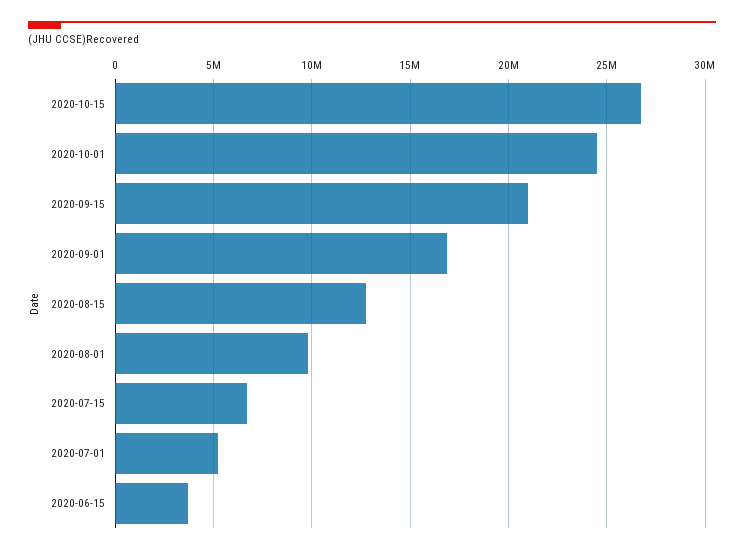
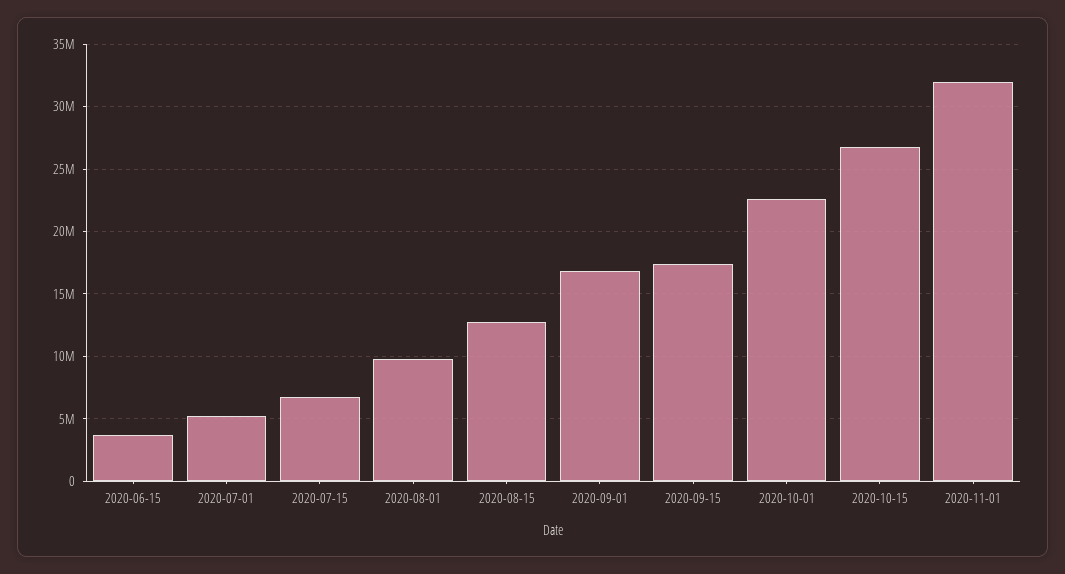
2020-10-01: 24500000 -> 22500000
2020-09-15: 21000000 -> 17500000
2020-11-01: none -> 32000000

